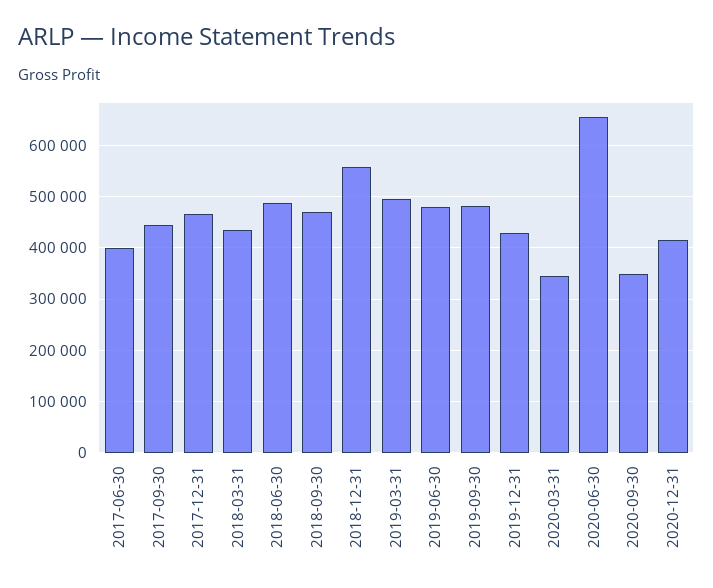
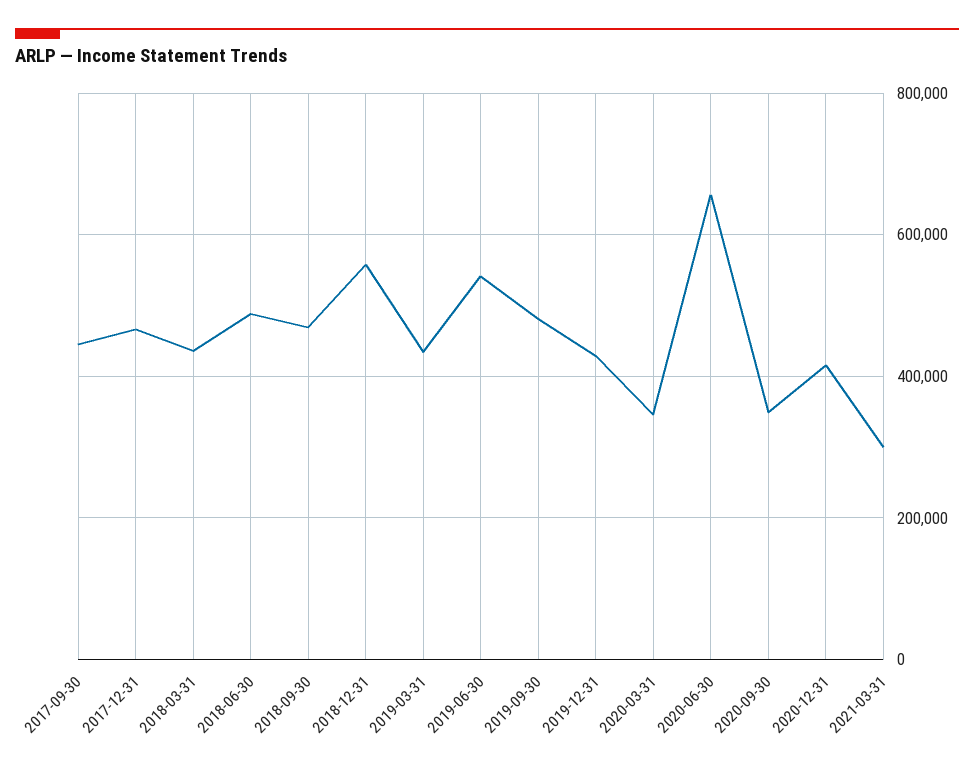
2017-06-30: 400000 -> none
2019-03-31: 500000 -> 440000
2019-06-30: 480000 -> 540000
2021-03-31: none -> 300000

